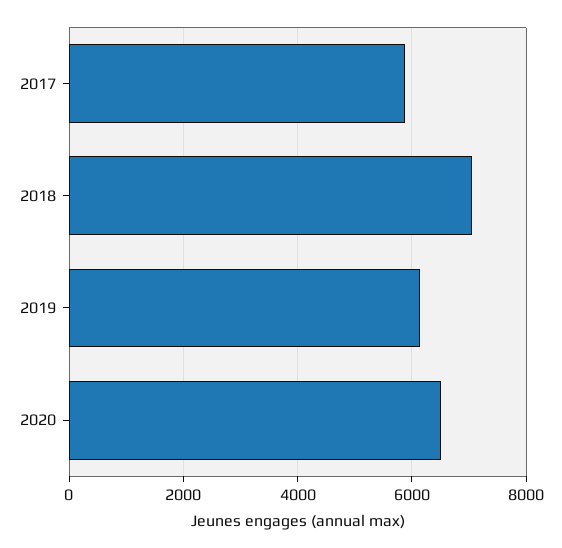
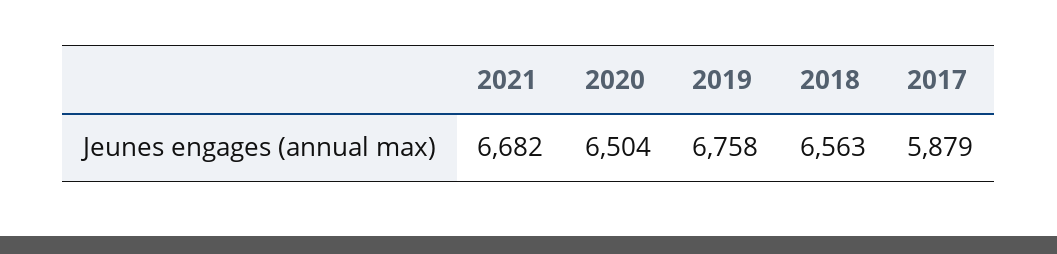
2018: 7000 -> 6563
2019: 6200 -> 6758
2021: none -> 6682

